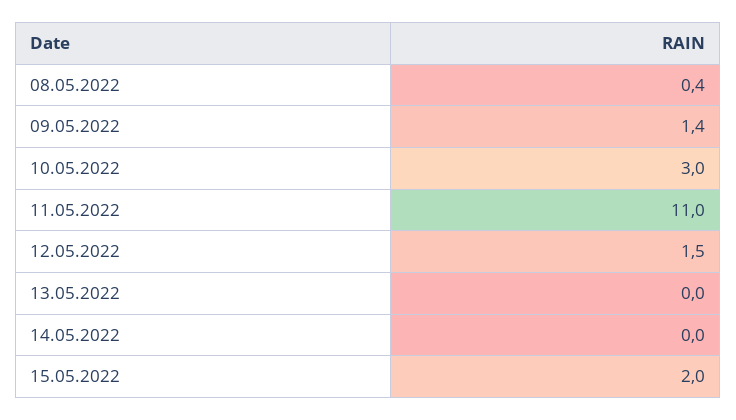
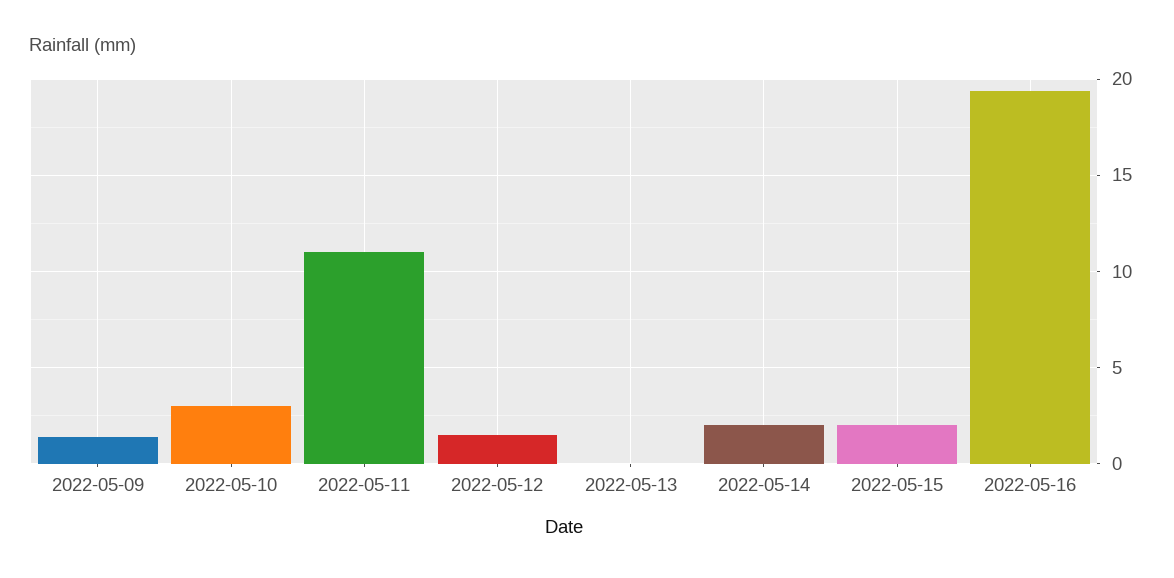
08.05.2022: 0.4 -> none
14.05.2022: 0 -> 2
2022-05-16: none -> 19.5

